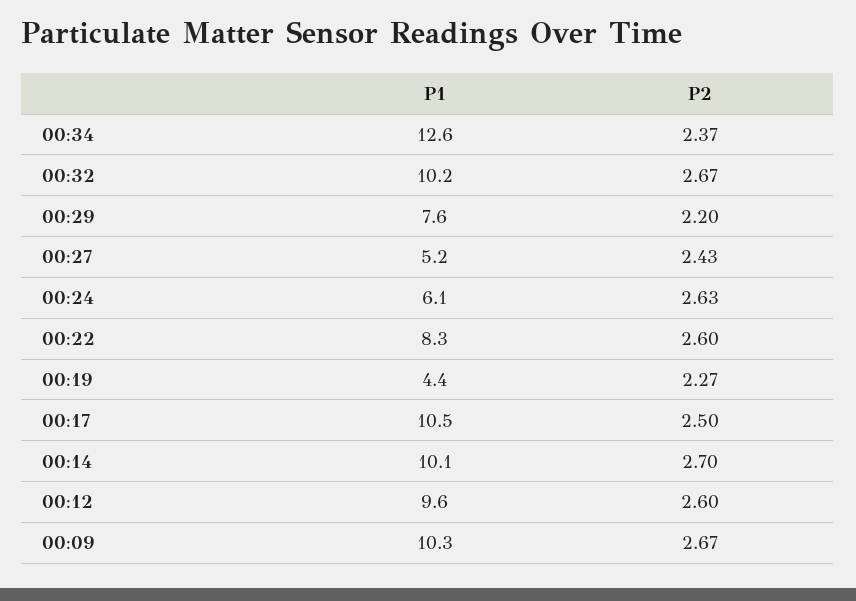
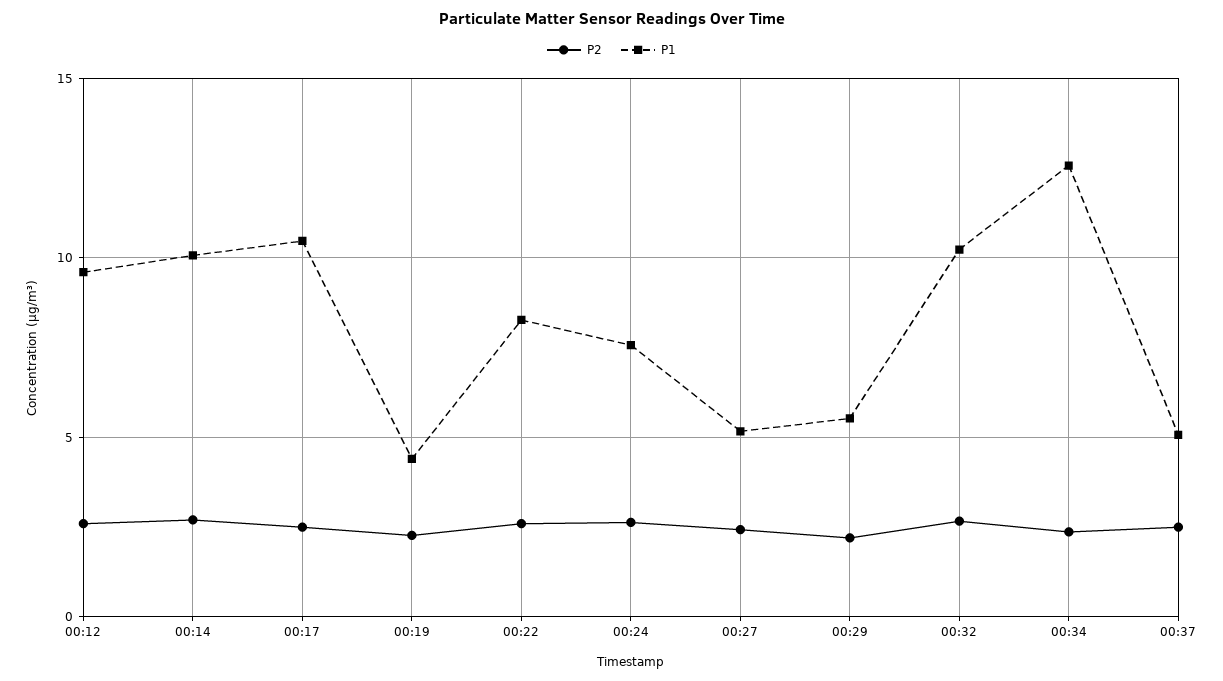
P1, 00:29: 7.6 -> 5.5
P1, 00:24: 6.1 -> 7.5
P1, 00:09: 10.3 -> none
P2, 00:09: 2.67 -> none
P2, 00:37: none -> 2.5
P1, 00:37: none -> 5

